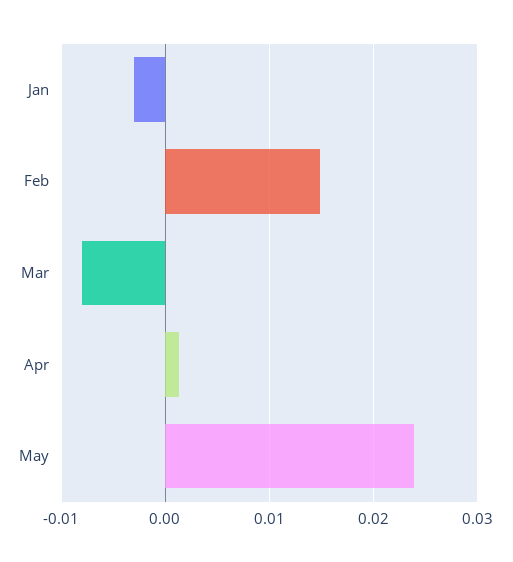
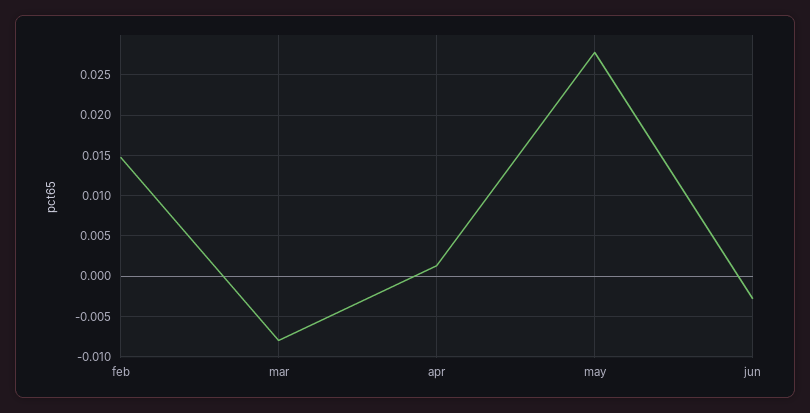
Jan: -0.003 -> none
May: 0.024 -> 0.028
jun: none -> -0.003

